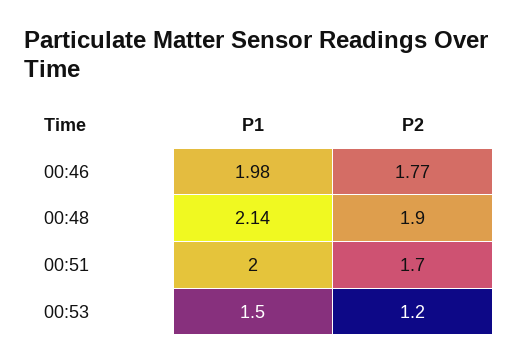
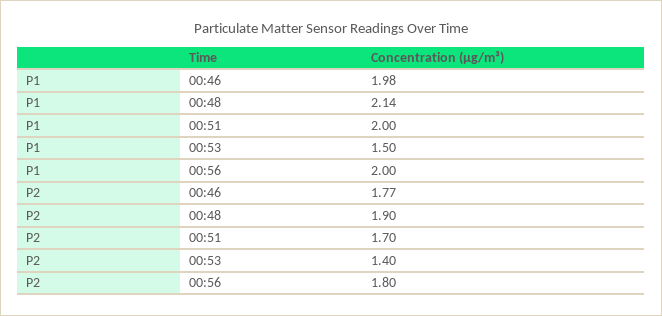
P2, 00:53: 1.2 -> 1.4
P1, 00:56: none -> 2
P2, 00:56: none -> 1.8

